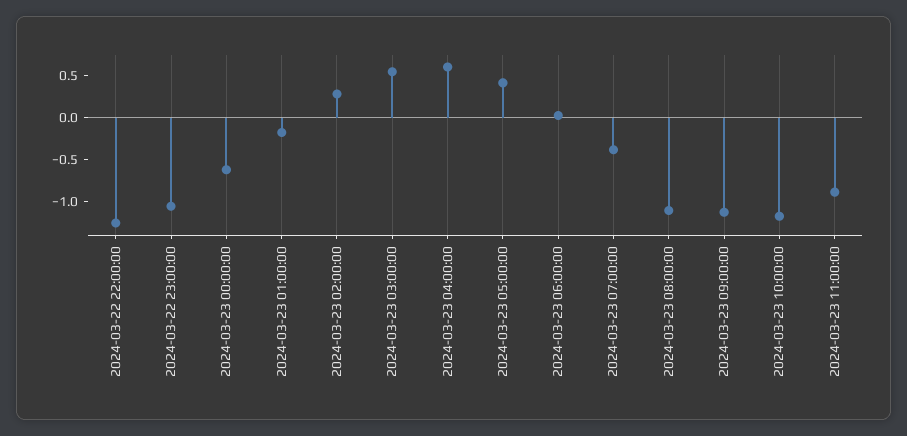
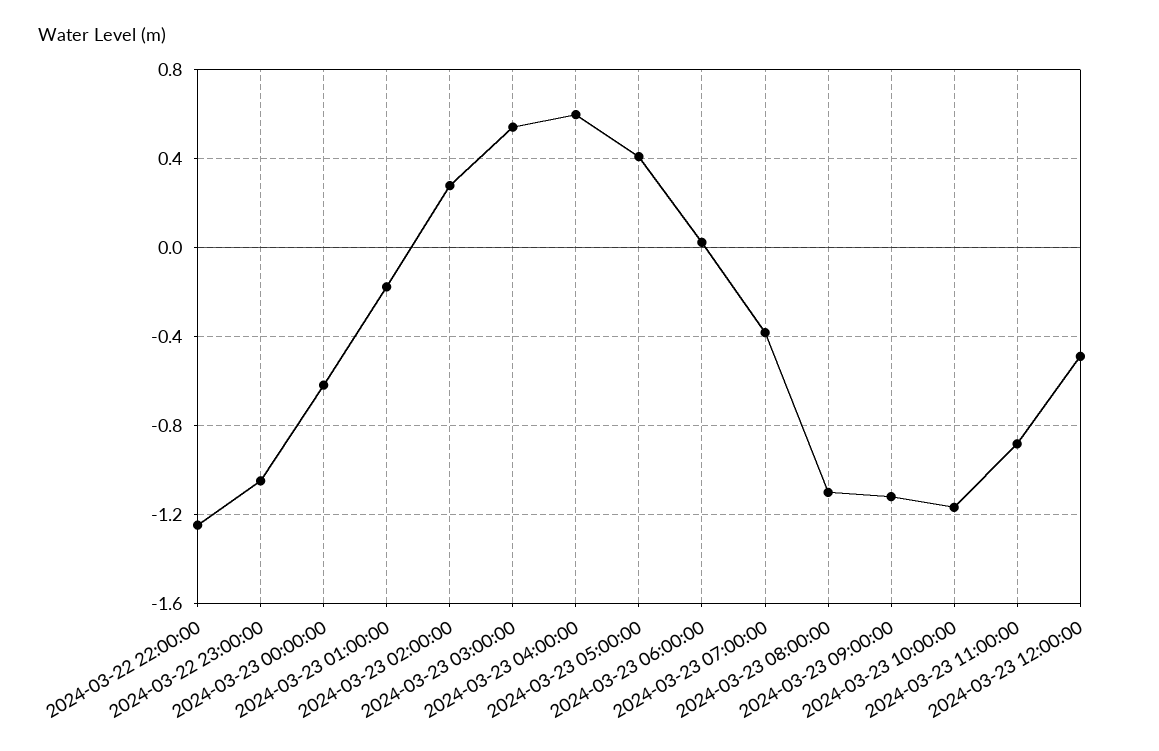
2024-03-23 12:00:00: none -> -0.5

